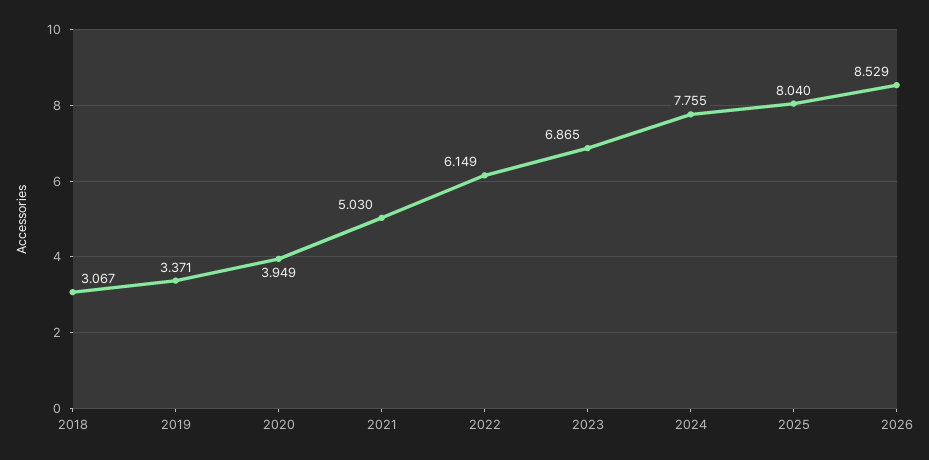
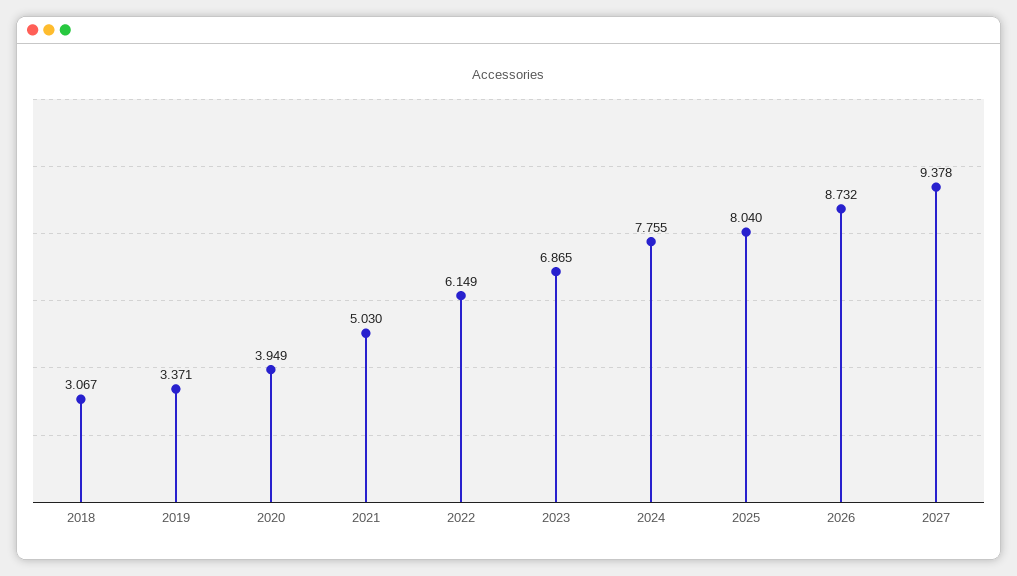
2026: 8.529 -> 8.732
2027: none -> 9.378

